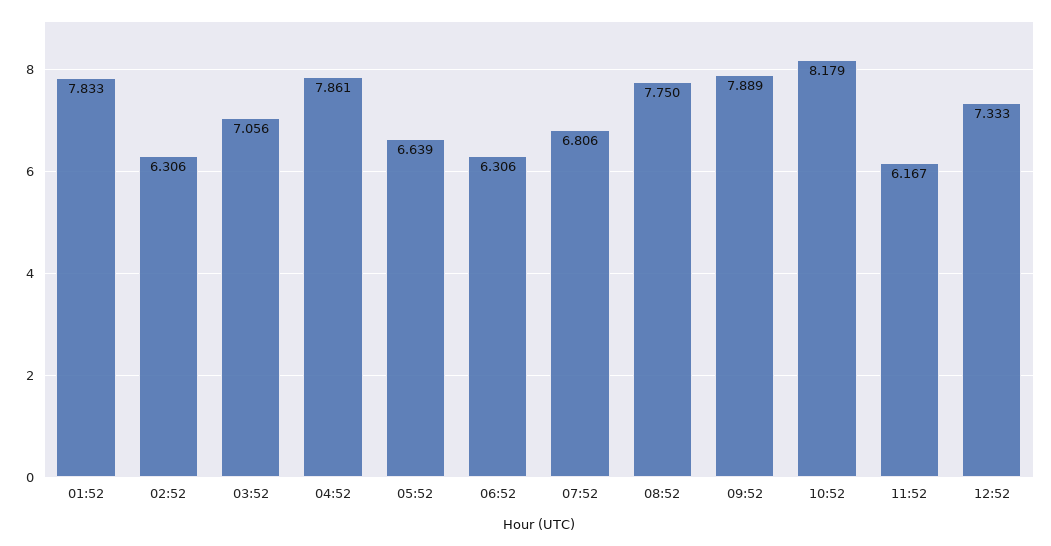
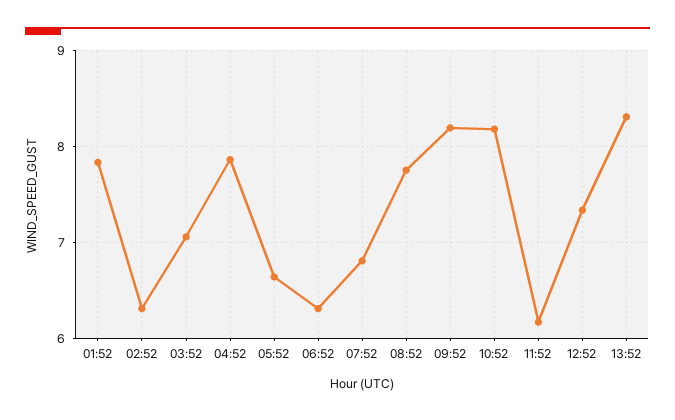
09:52: 7.889 -> 8.2
13:52: none -> 8.3

